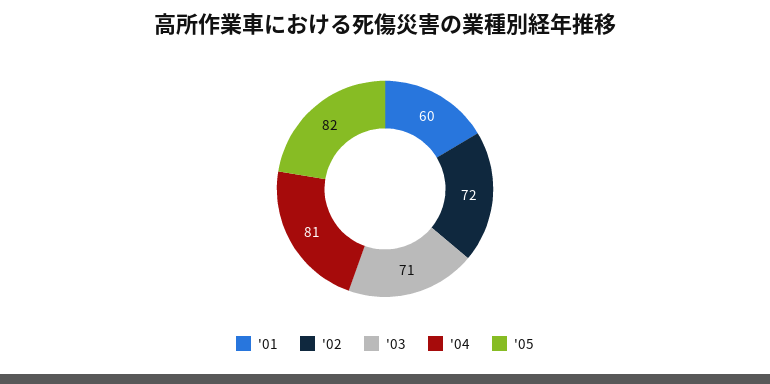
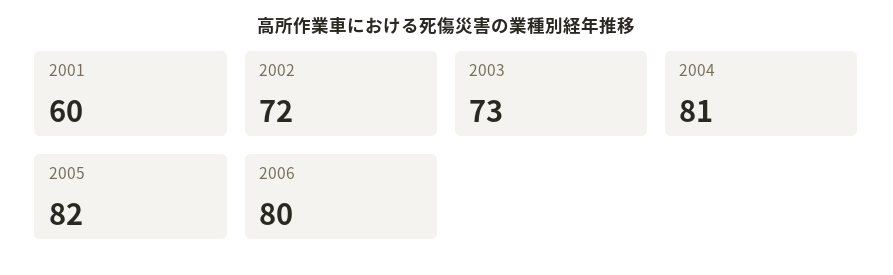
'03: 71 -> 73
2006: none -> 80

